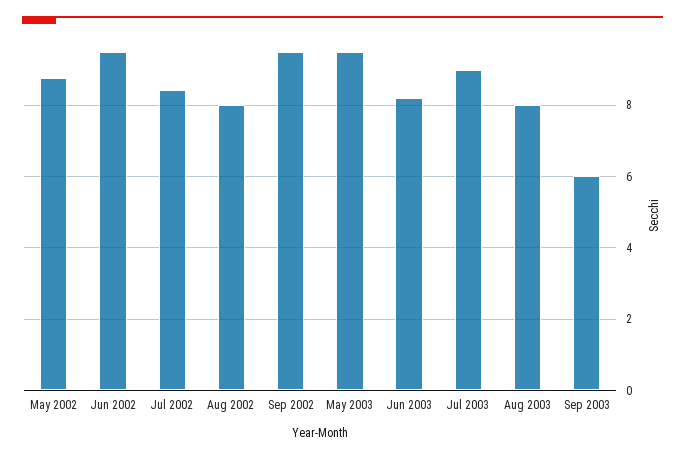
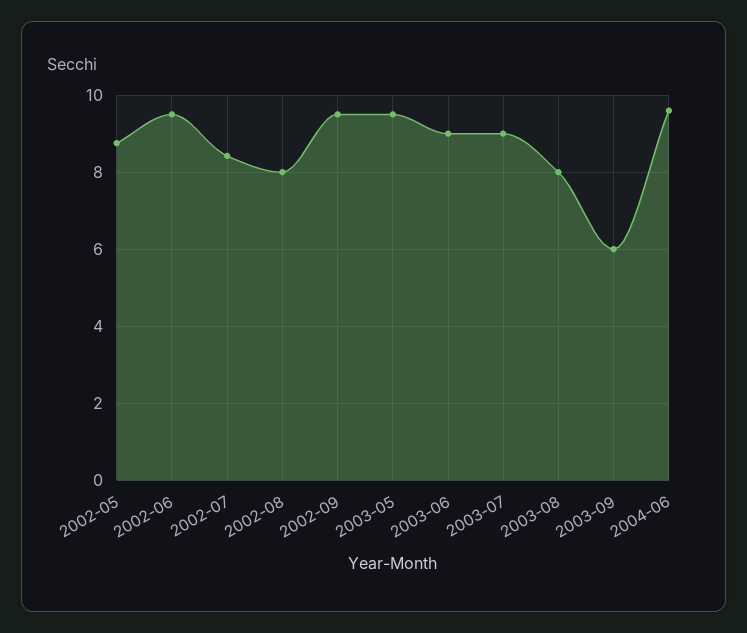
Jun 2003: 8.2 -> 9
2004-06: none -> 9.6

